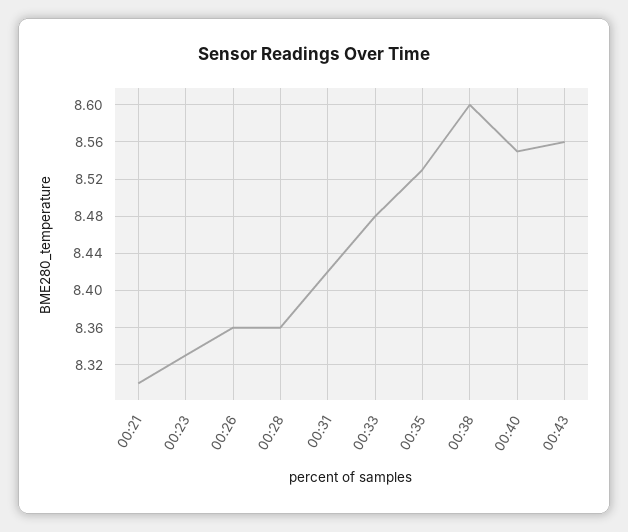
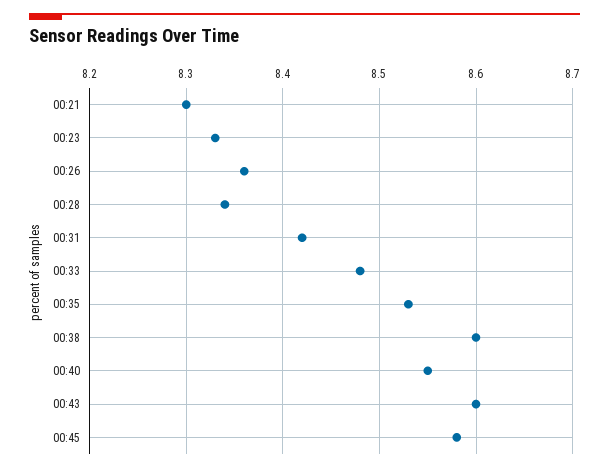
00:28: 8.36 -> 8.34
00:43: 8.56 -> 8.6
00:45: none -> 8.58

